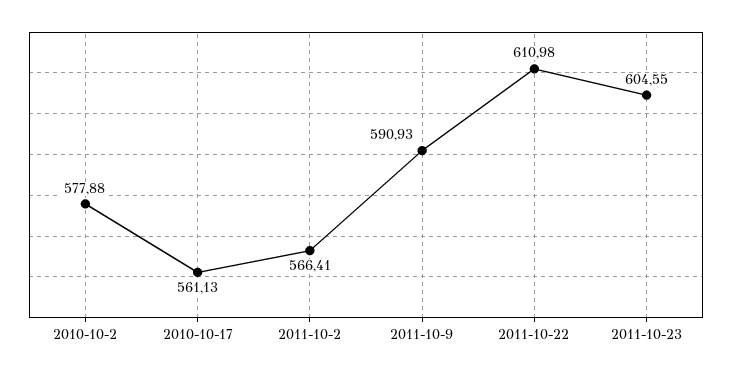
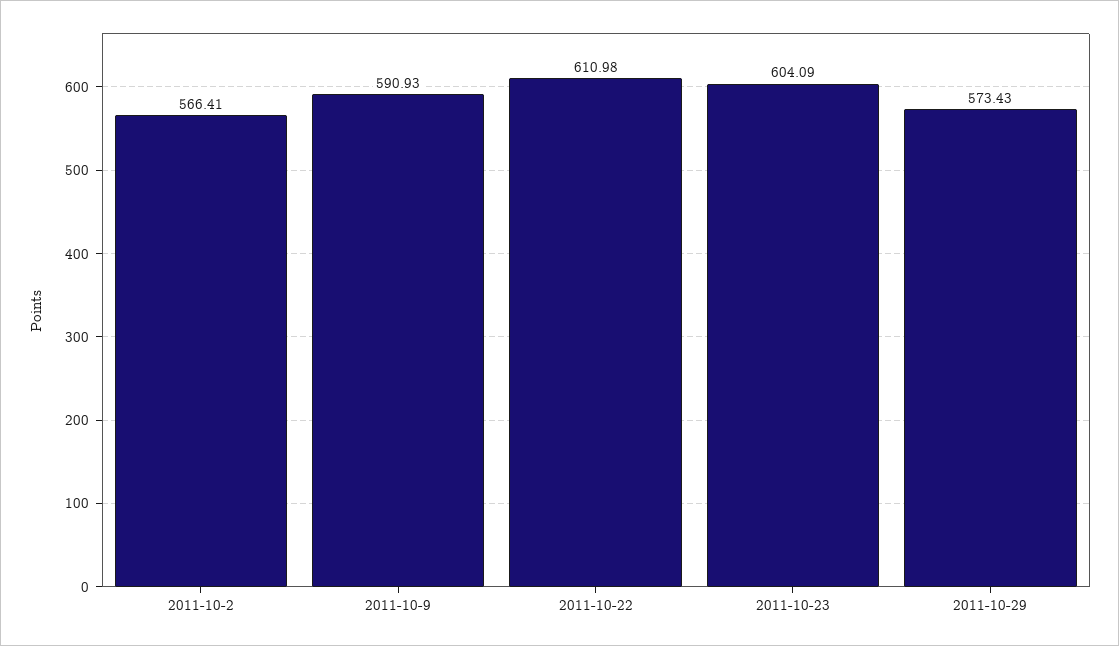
2010-10-2: 577.88 -> none
2010-10-17: 561.13 -> none
2011-10-23: 604.55 -> 604.09
2011-10-29: none -> 573.43

